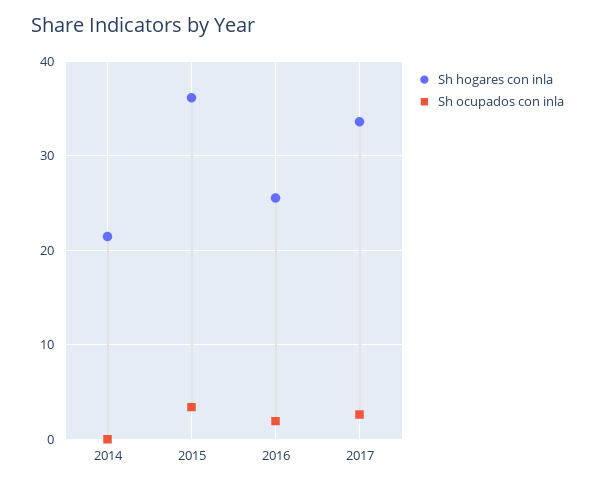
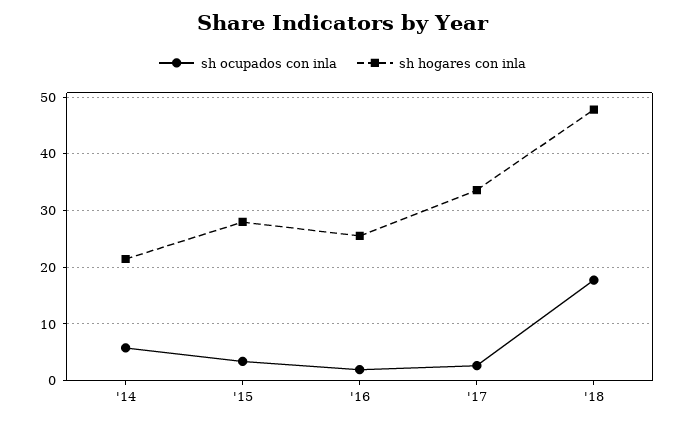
Sh ocupados con inla, 2014: 0 -> 6
Sh hogares con inla, 2015: 36 -> 28
Sh ocupados con inla, '18: none -> 18
Sh hogares con inla, '18: none -> 48

